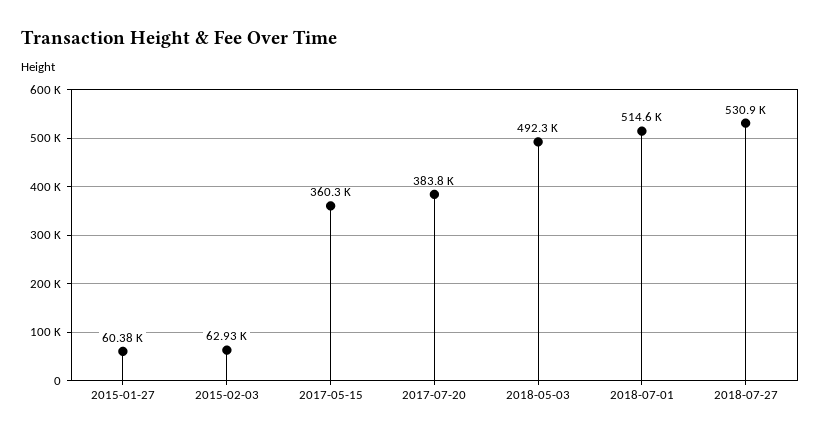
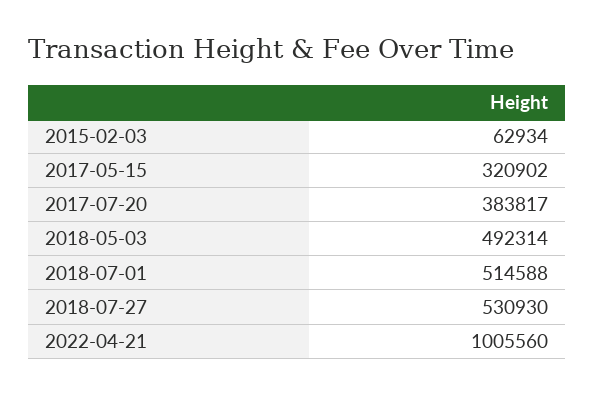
2015-01-27: 60380 -> none
2017-05-15: 360300 -> 320902
2022-04-21: none -> 1005560

